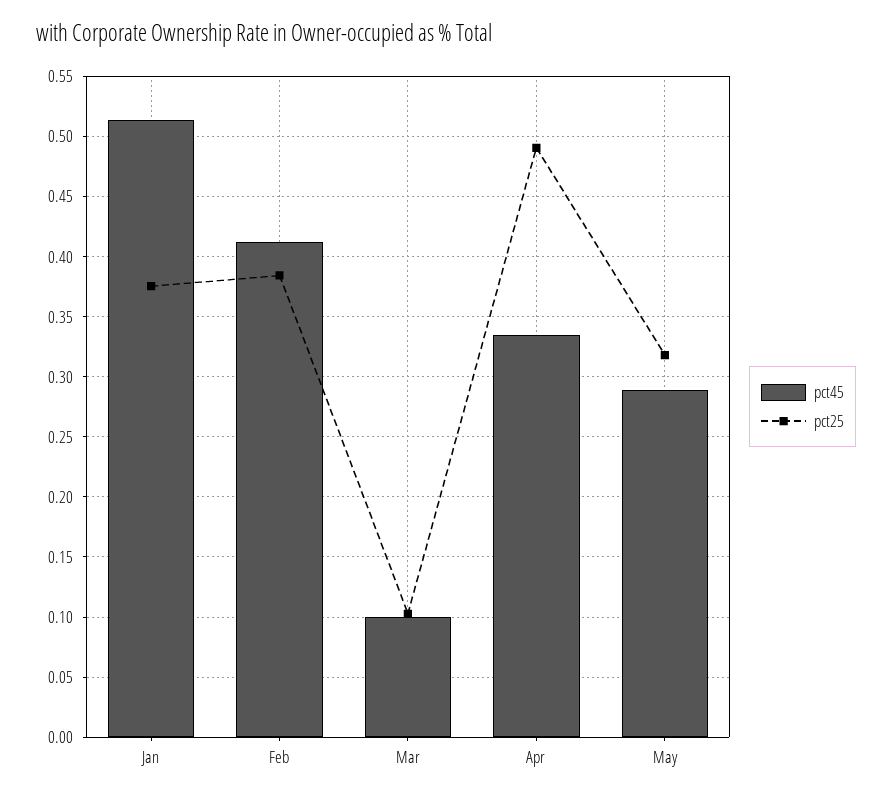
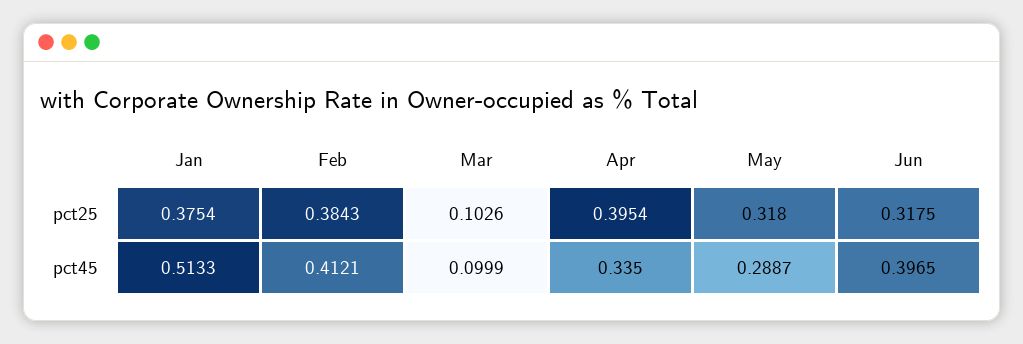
pct25, Apr: 0.49 -> 0.3954
pct25, Jun: none -> 0.3175
pct45, Jun: none -> 0.3965

